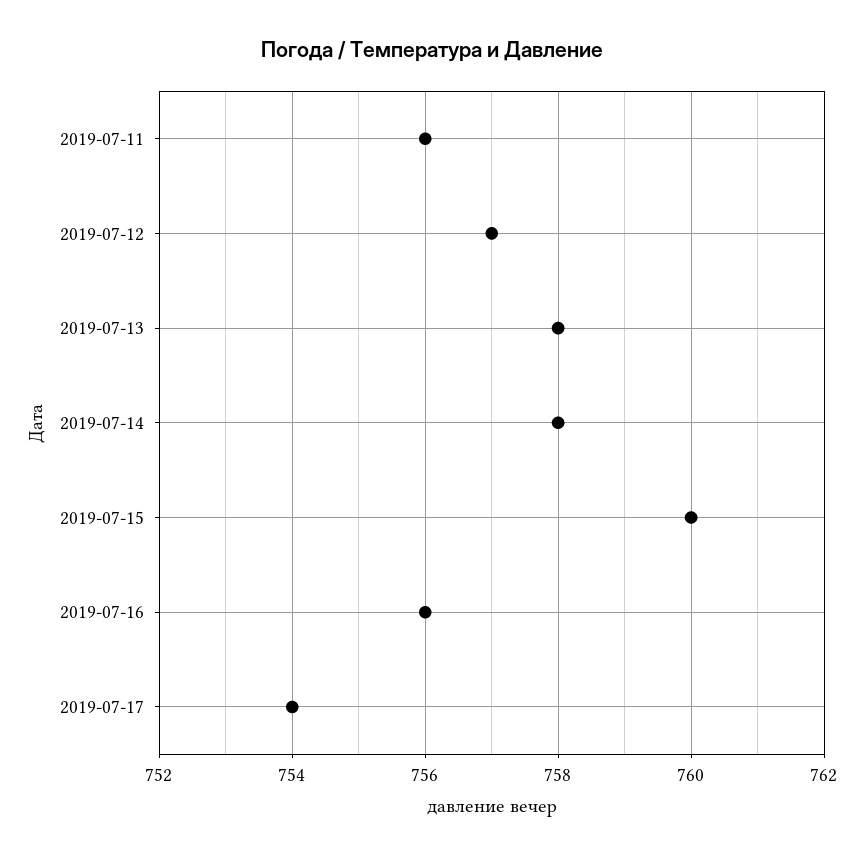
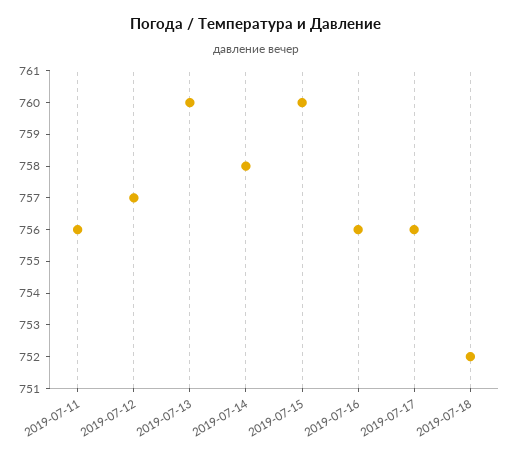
2019-07-13: 758 -> 760
2019-07-17: 754 -> 756
2019-07-18: none -> 752

